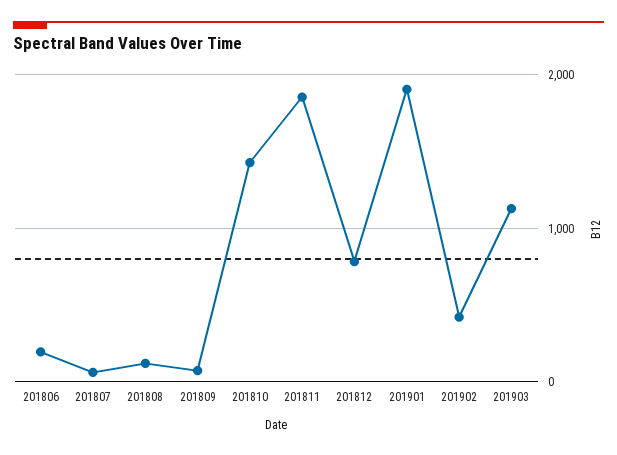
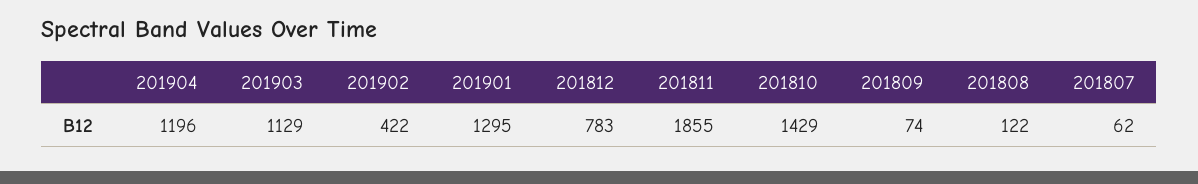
201806: 200 -> none
201901: 1900 -> 1295
201904: none -> 1196

